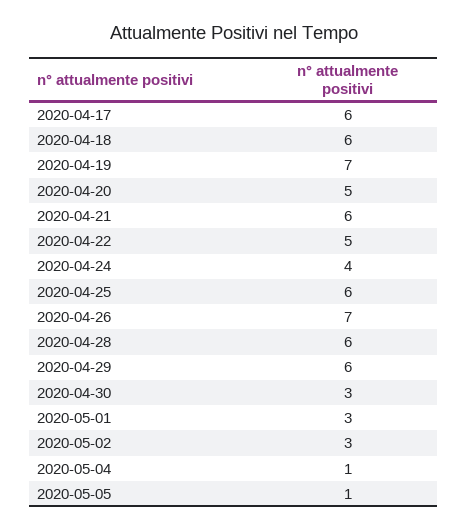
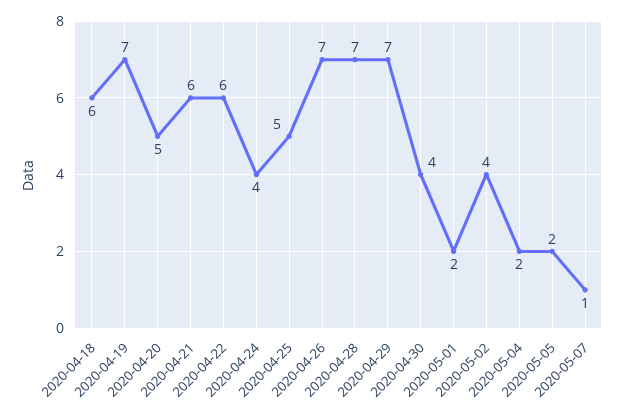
2020-04-17: 6 -> none
2020-04-22: 5 -> 6
2020-04-25: 6 -> 5
2020-04-28: 6 -> 7
2020-04-29: 6 -> 7
2020-04-30: 3 -> 4
2020-05-01: 3 -> 2
2020-05-02: 3 -> 4
2020-05-04: 1 -> 2
2020-05-05: 1 -> 2
2020-05-07: none -> 1

